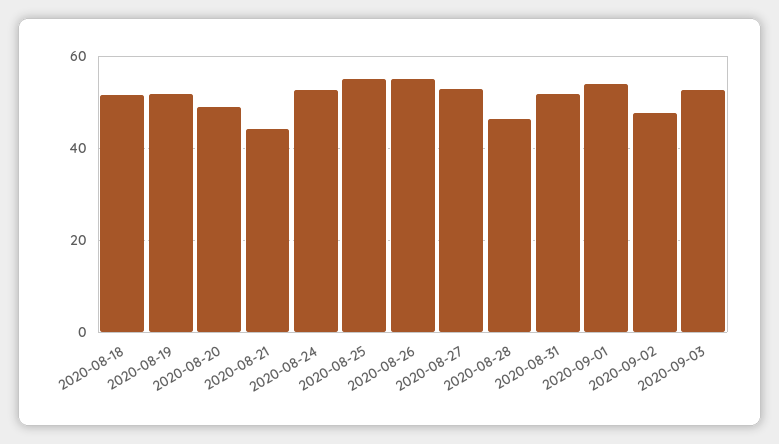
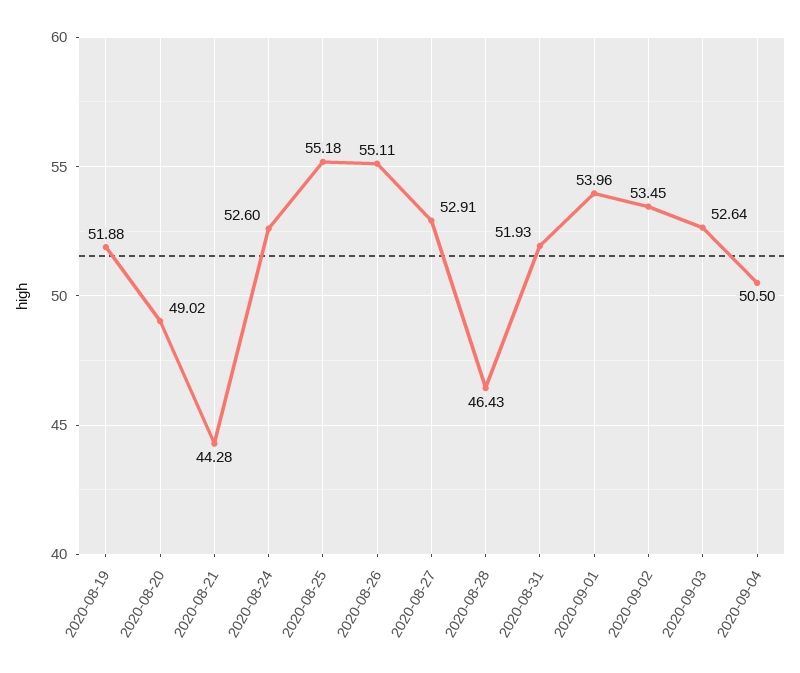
2020-08-18: 52 -> none
2020-09-02: 48 -> 53.45
2020-09-04: none -> 50.5

